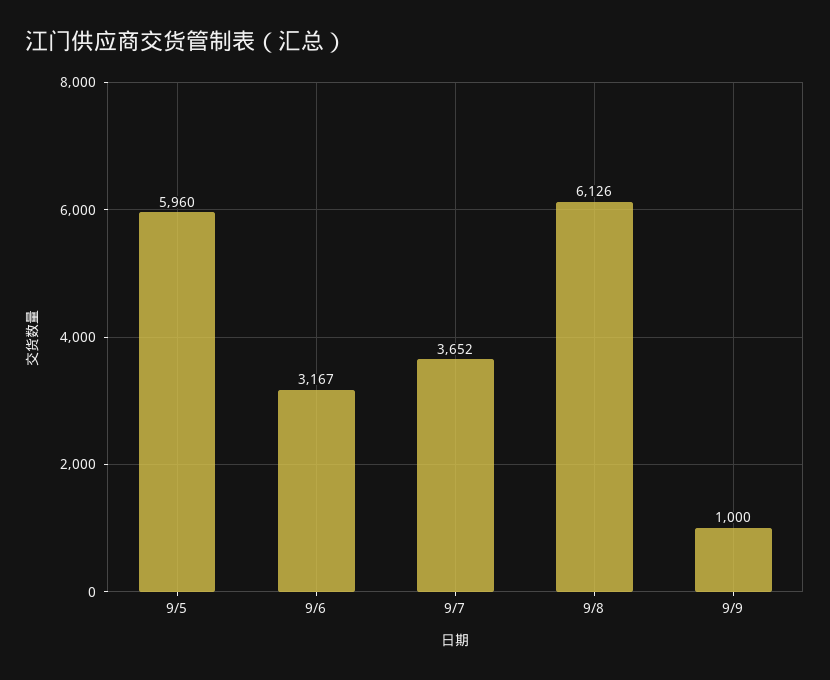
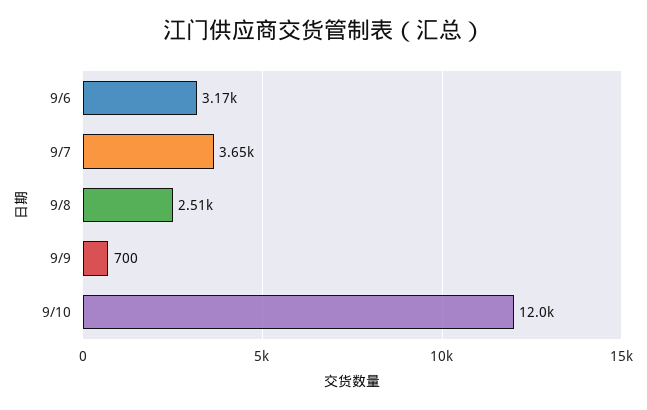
9/5: 5960 -> none
9/8: 6126 -> 2510
9/9: 1000 -> 700
9/10: none -> 12000

